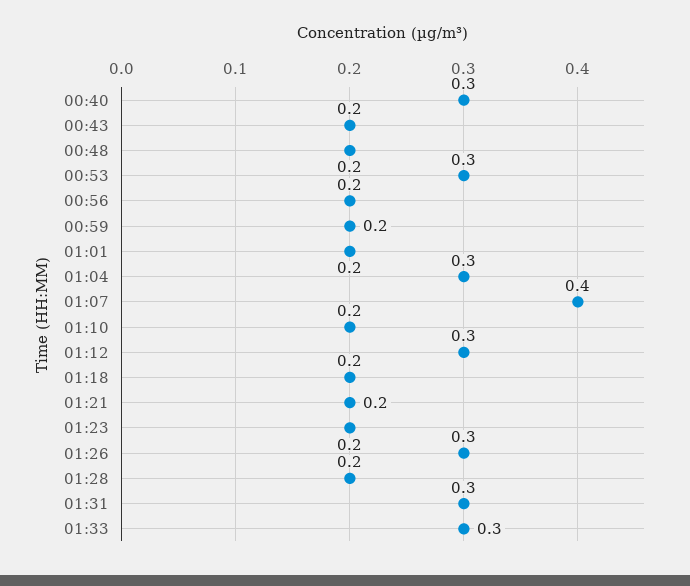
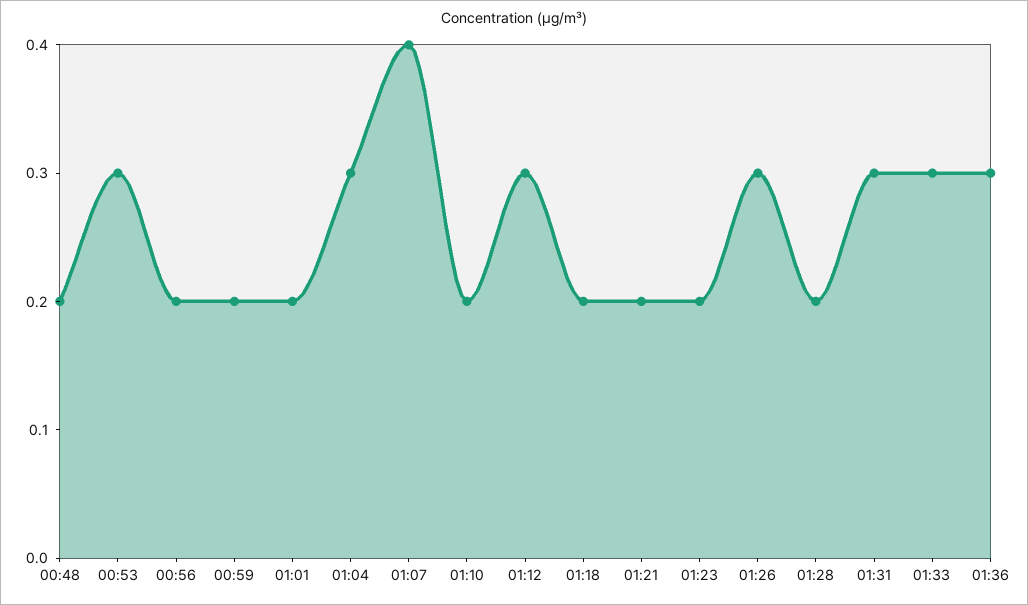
00:40: 0.3 -> none
00:43: 0.2 -> none
01:36: none -> 0.3

